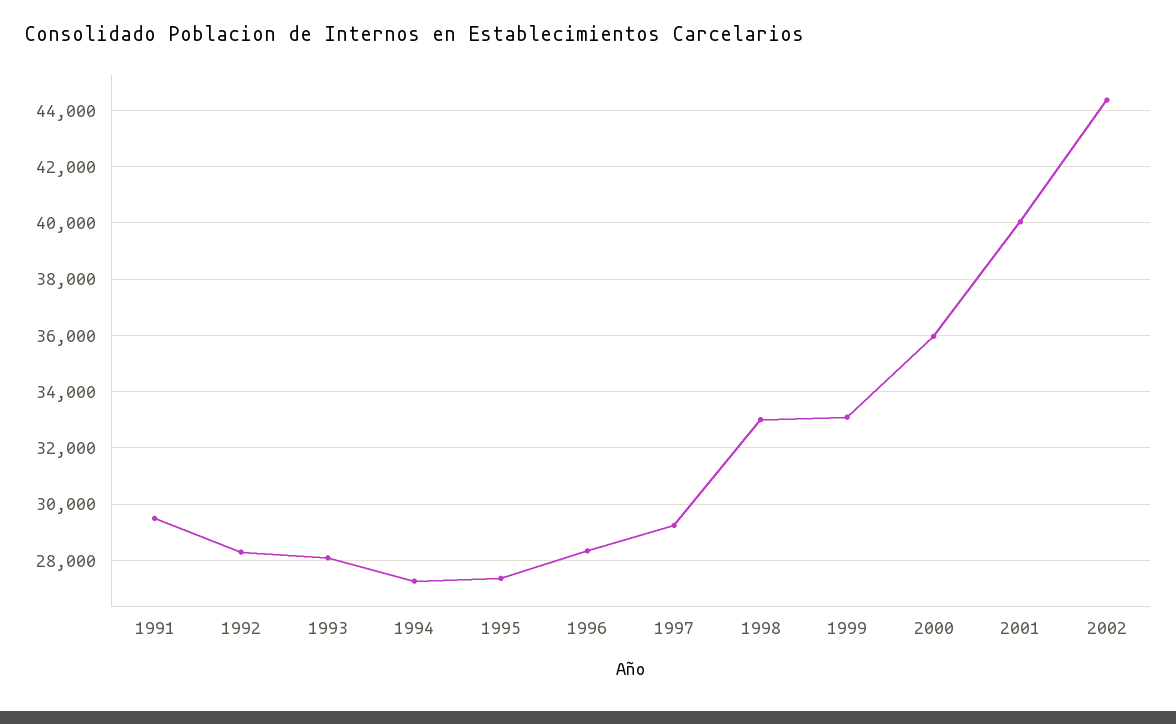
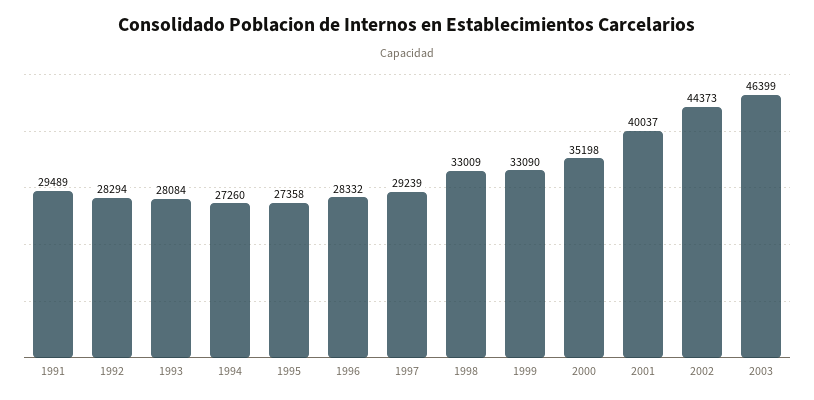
2000: 36000 -> 35198
2003: none -> 46399

